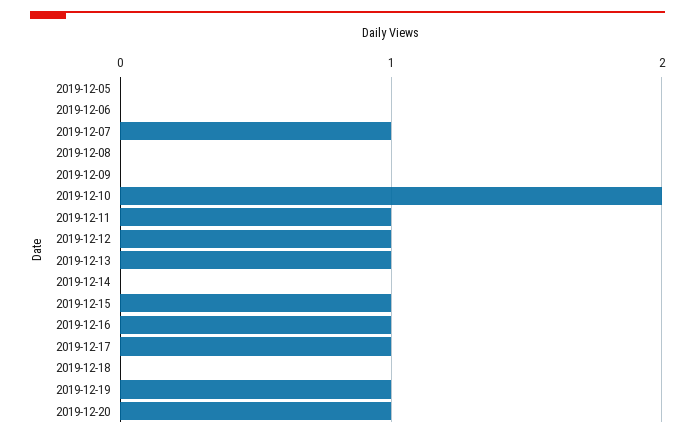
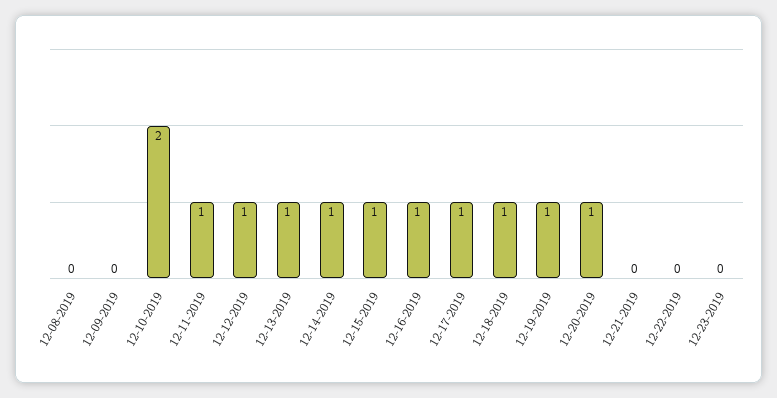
2019-12-05: 0 -> none
2019-12-06: 0 -> none
2019-12-07: 1 -> none
2019-12-14: 0 -> 1
2019-12-18: 0 -> 1
12-21-2019: none -> 0
12-22-2019: none -> 0
12-23-2019: none -> 0

